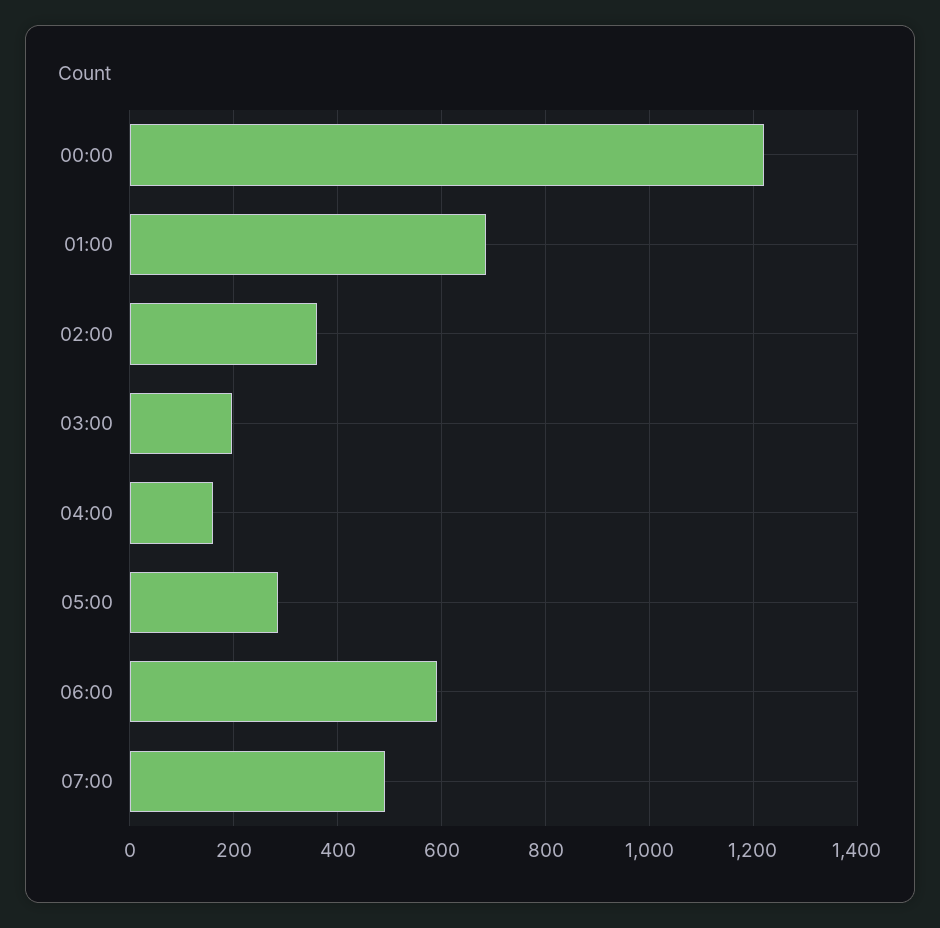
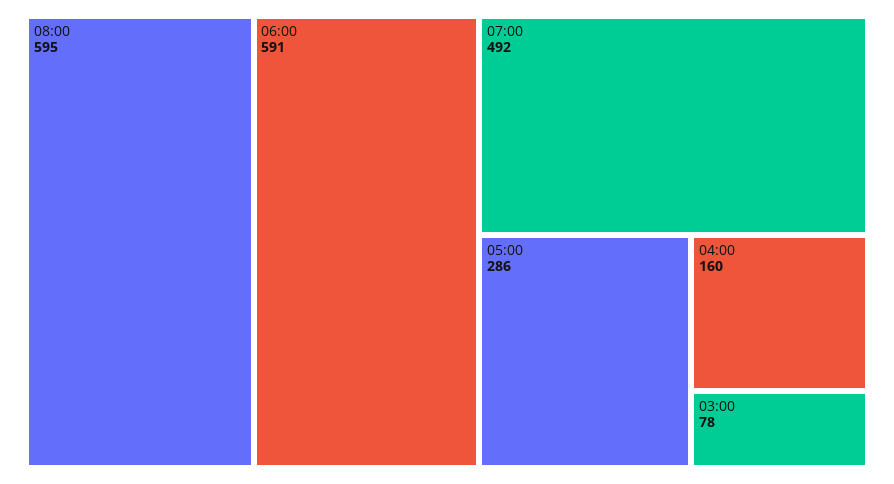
00:00: 1220 -> none
01:00: 680 -> none
02:00: 360 -> none
03:00: 200 -> 78
08:00: none -> 595

